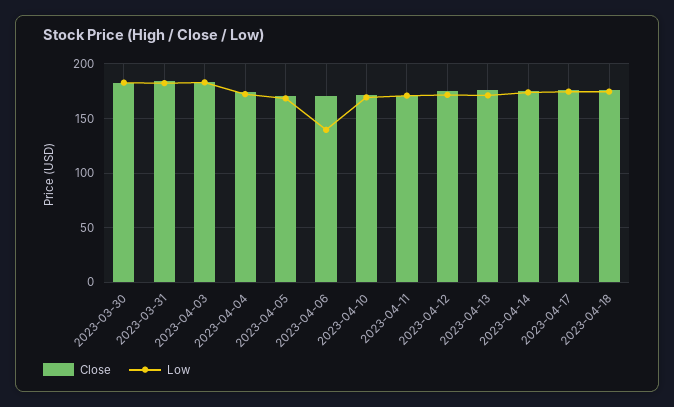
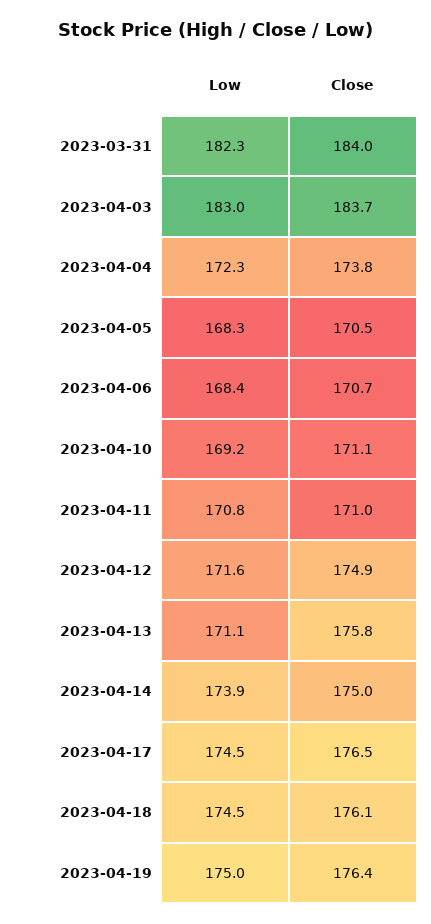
Close, 2023-03-30: 180 -> none
Low, 2023-03-30: 180 -> none
Low, 2023-04-06: 140 -> 168.4
Low, 2023-04-19: none -> 175
Close, 2023-04-19: none -> 176.4

